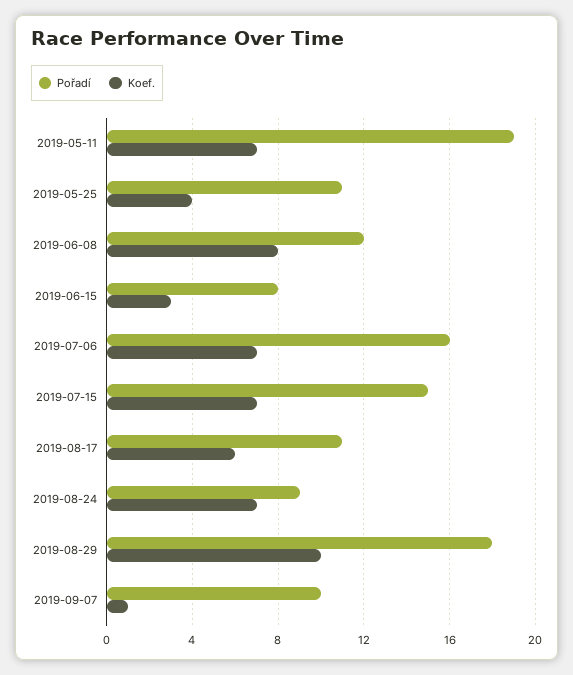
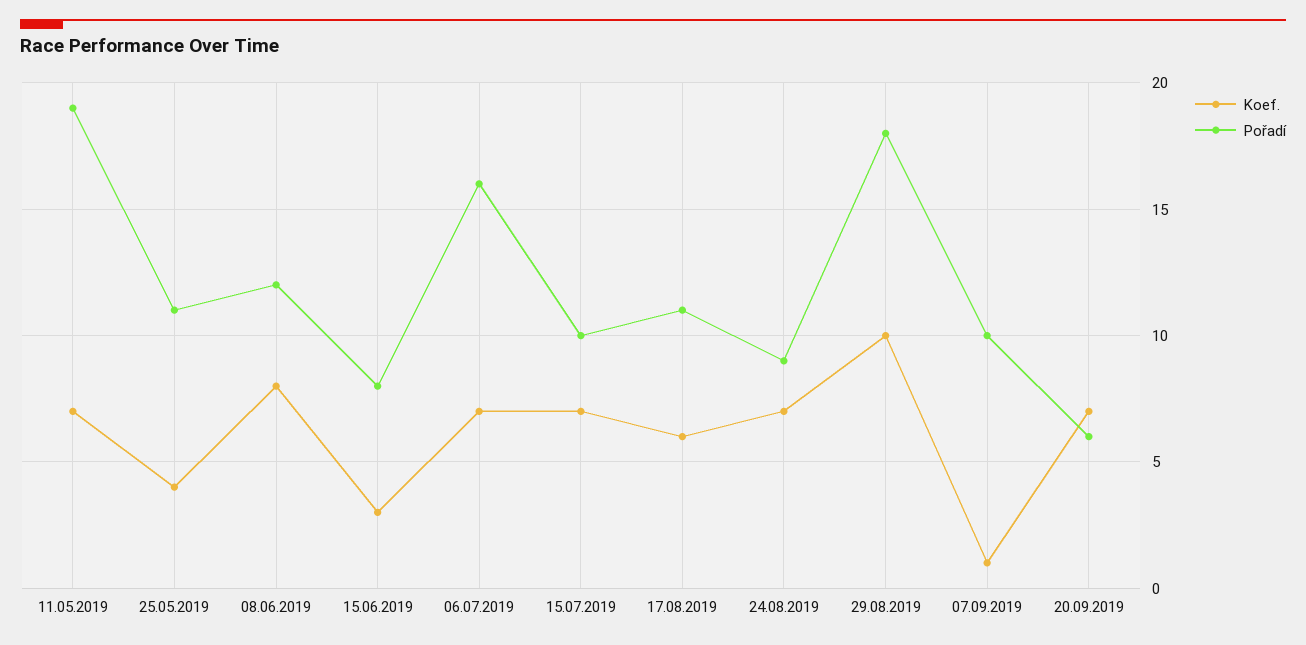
Pořadí, 2019-07-15: 15 -> 10
Koef., 20.09.2019: none -> 7
Pořadí, 20.09.2019: none -> 6

